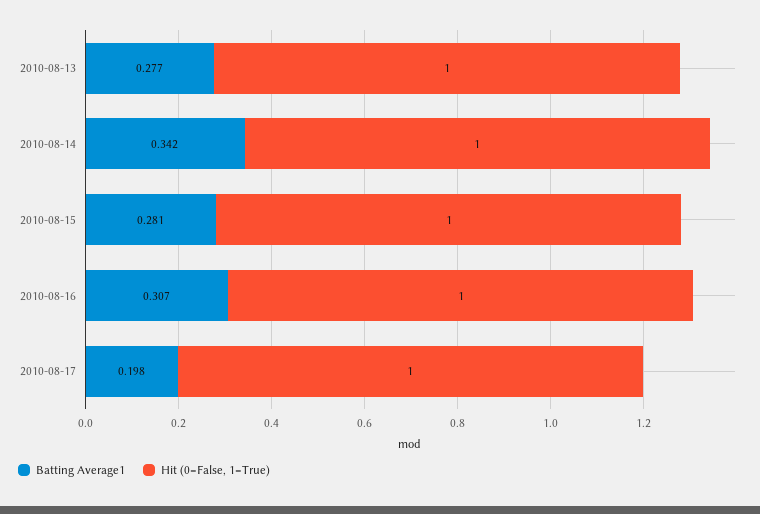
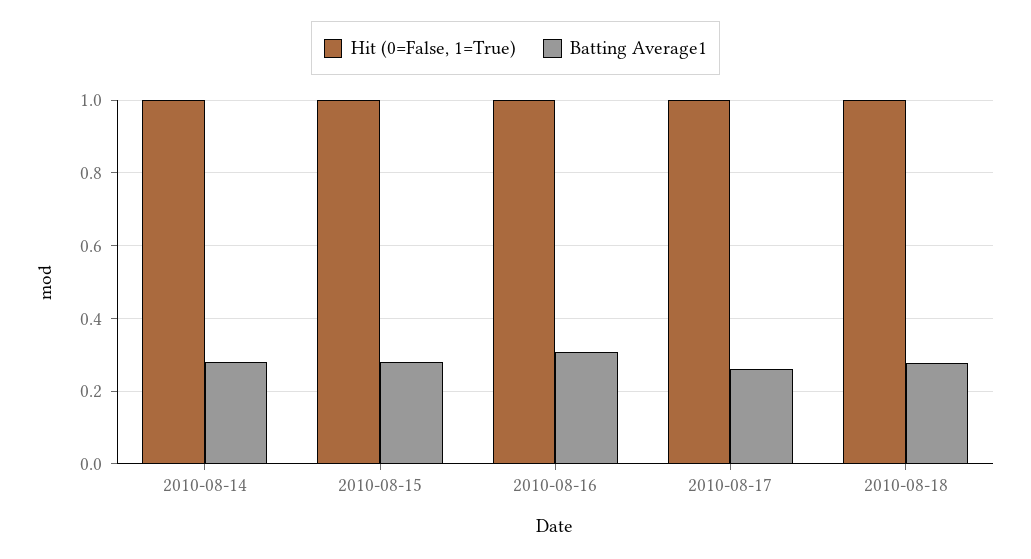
Batting Average1, 2010-08-13: 0.277 -> none
Hit (0=False, 1=True), 2010-08-13: 1 -> none
Batting Average1, 2010-08-14: 0.342 -> 0.28
Batting Average1, 2010-08-17: 0.198 -> 0.26
Hit (0=False, 1=True), 2010-08-18: none -> 1
Batting Average1, 2010-08-18: none -> 0.28

